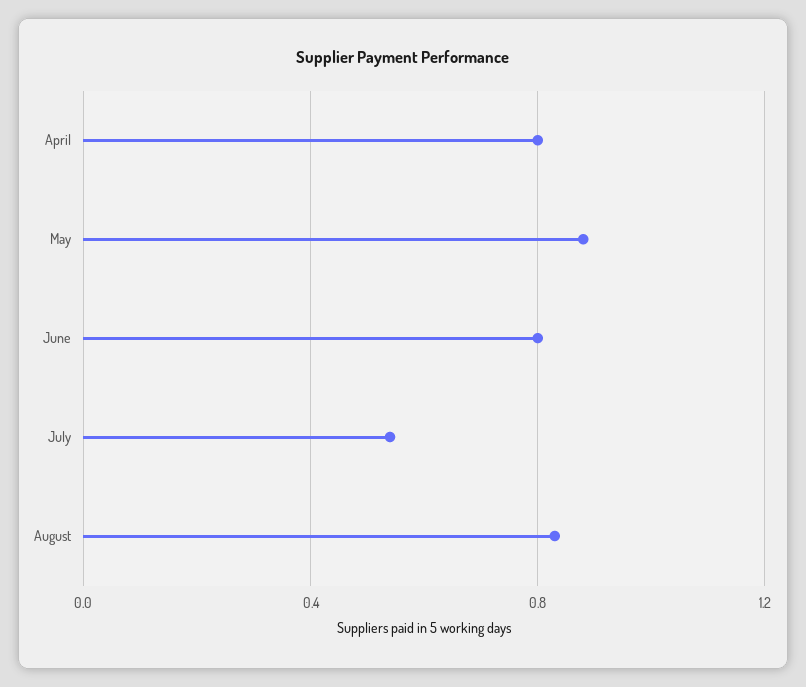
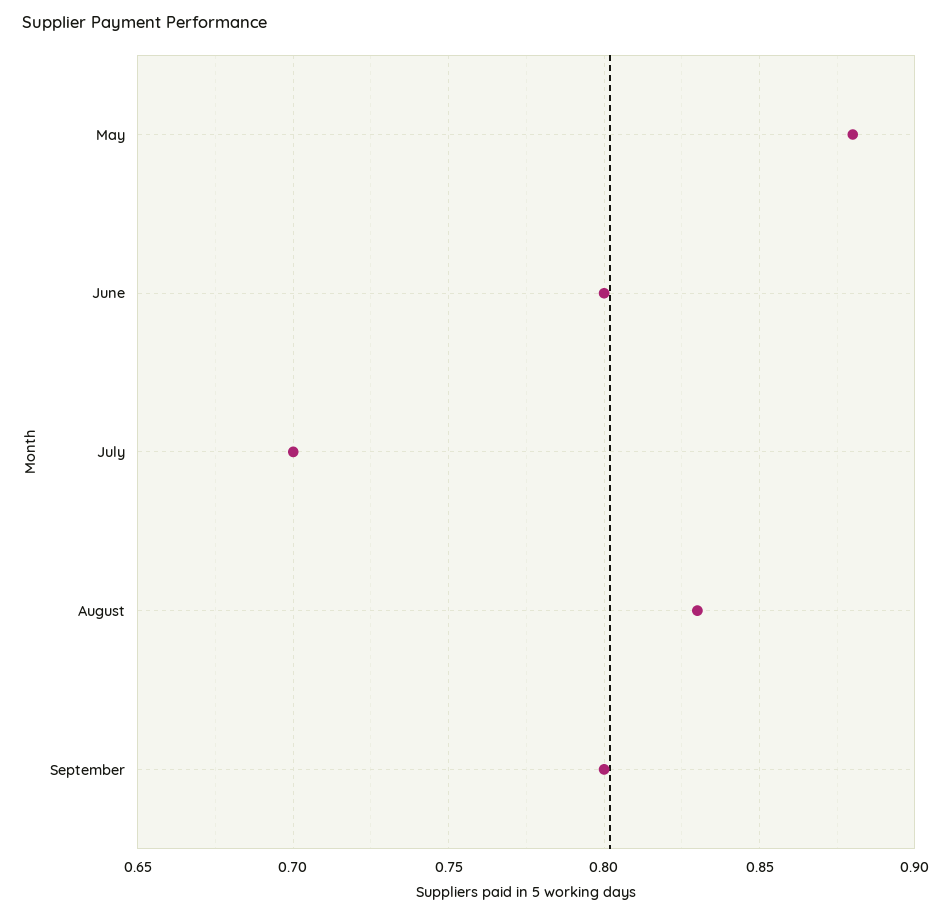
April: 0.8 -> none
July: 0.55 -> 0.7
September: none -> 0.8

